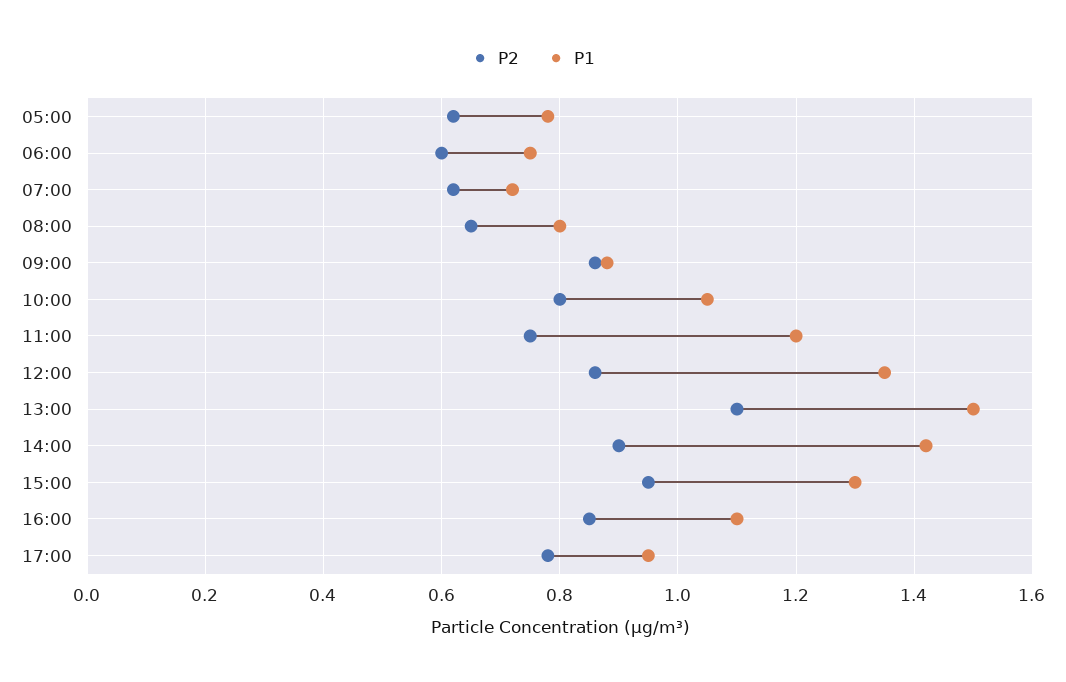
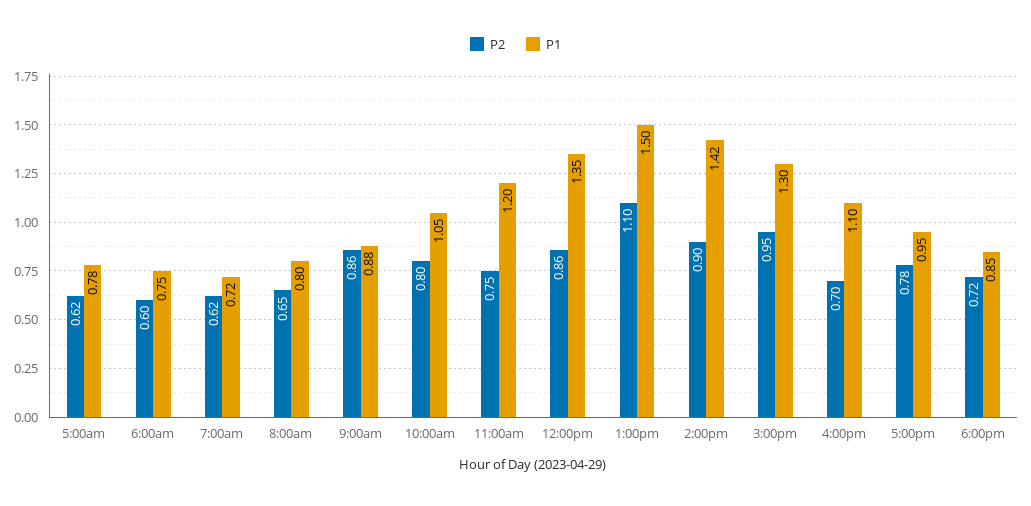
P2, 16:00: 0.85 -> 0.7
P2, 6:00pm: none -> 0.72
P1, 6:00pm: none -> 0.85

